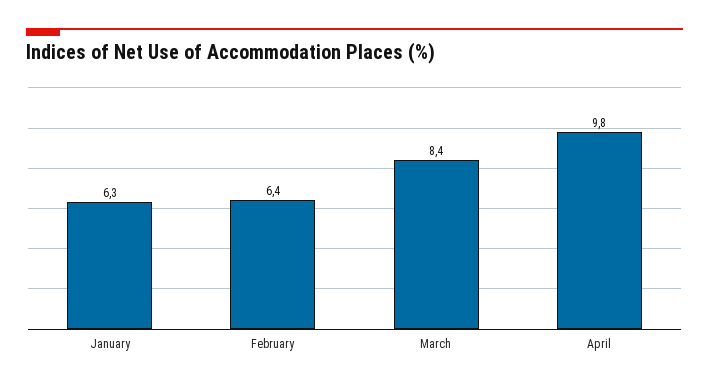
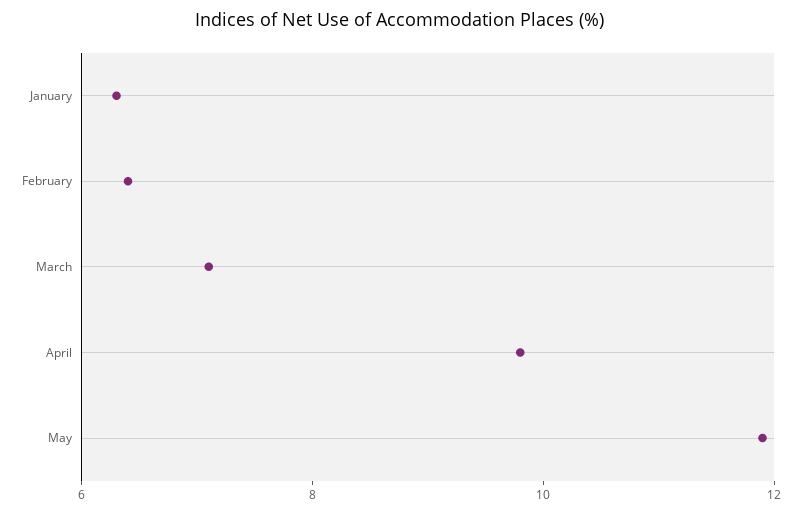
March: 8.4 -> 7
May: none -> 12

